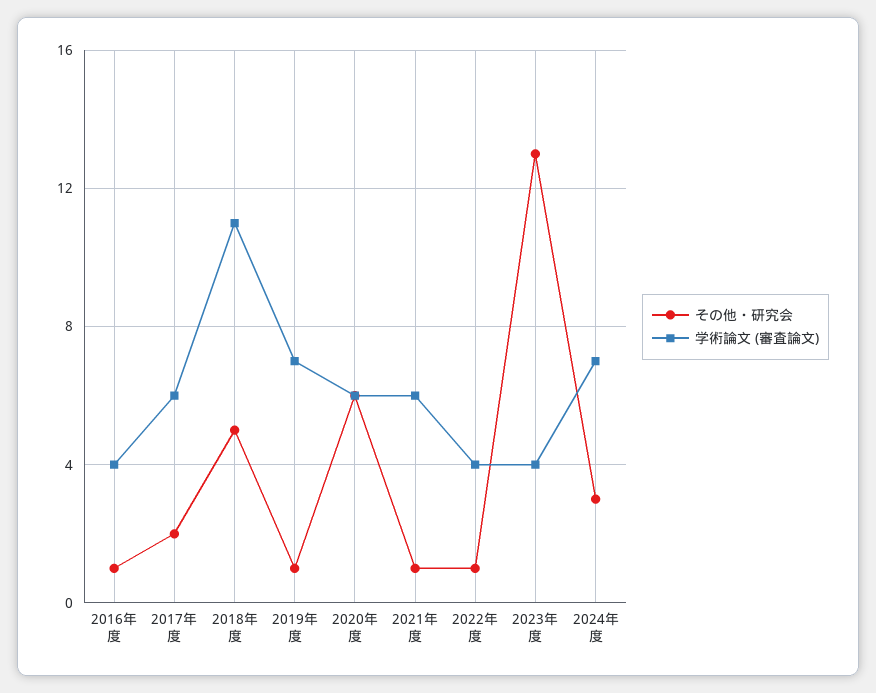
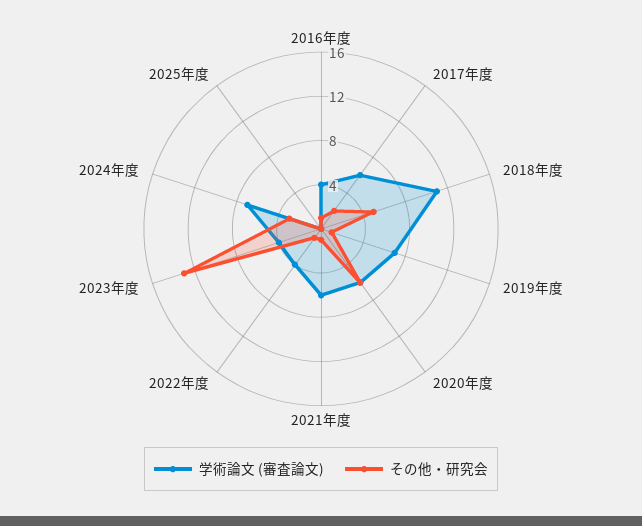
学術論文 (審査論文), 2025年度: none -> 0
その他・研究会, 2025年度: none -> 0

